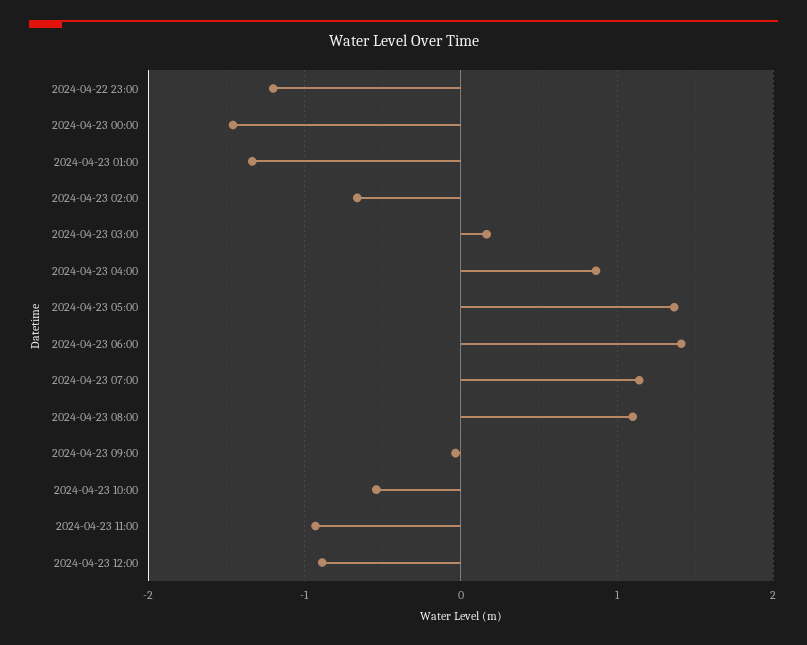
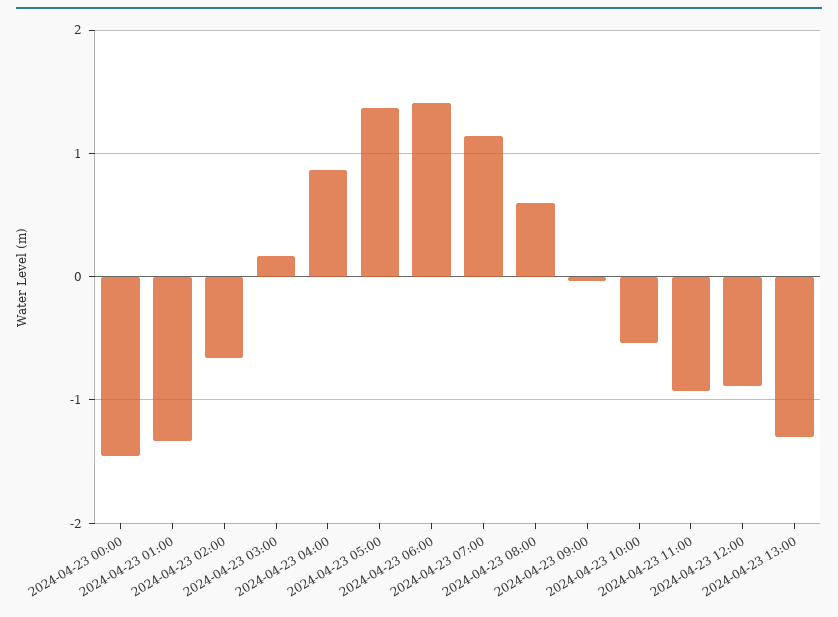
2024-04-22 23:00: -1.2 -> none
2024-04-23 08:00: 1.1 -> 0.6
2024-04-23 13:00: none -> -1.3

